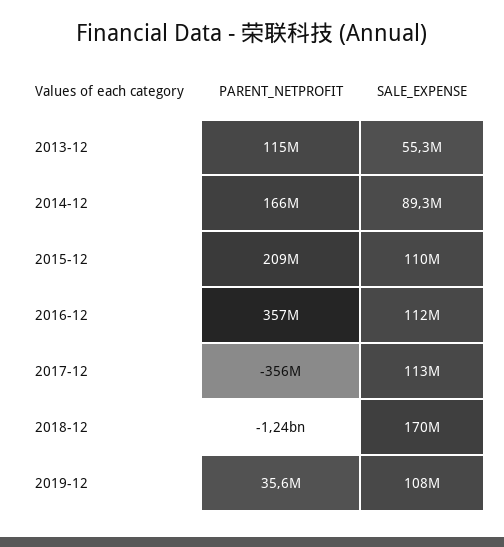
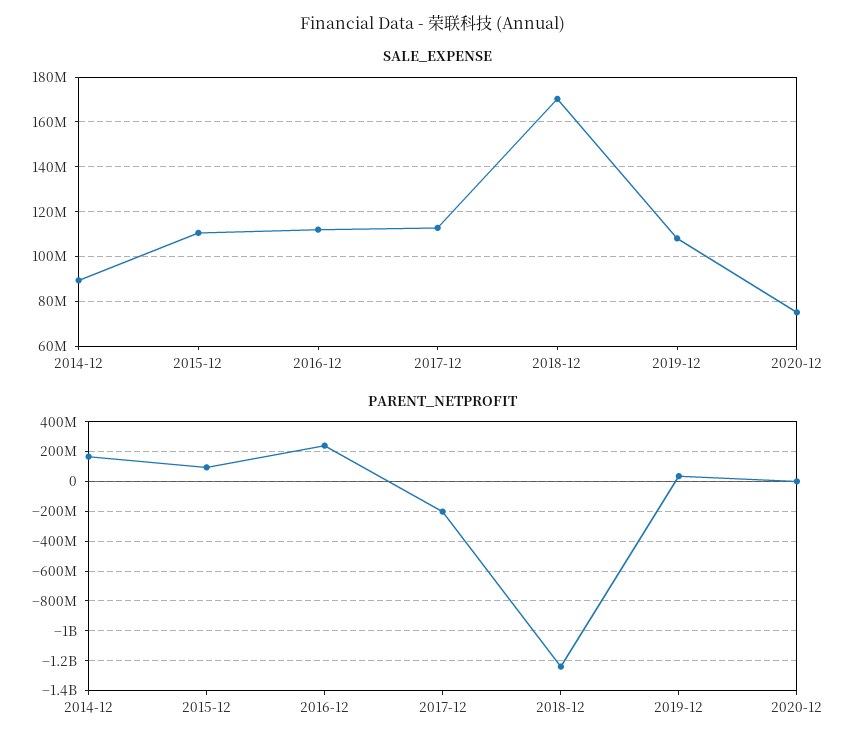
PARENT_NETPROFIT, 2013-12: 115000000 -> none
SALE_EXPENSE, 2013-12: 55300000 -> none
PARENT_NETPROFIT, 2015-12: 209000000 -> 100000000
PARENT_NETPROFIT, 2016-12: 357000000 -> 250000000
PARENT_NETPROFIT, 2017-12: -356000000 -> -200000000
SALE_EXPENSE, 2020-12: none -> 75000000
PARENT_NETPROFIT, 2020-12: none -> 0

